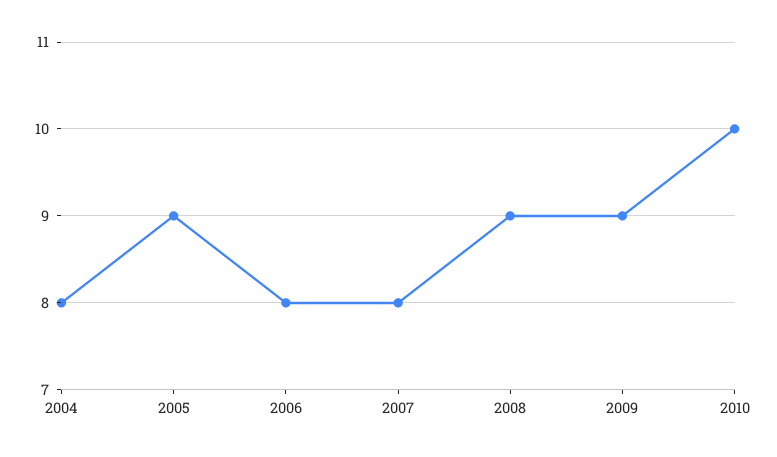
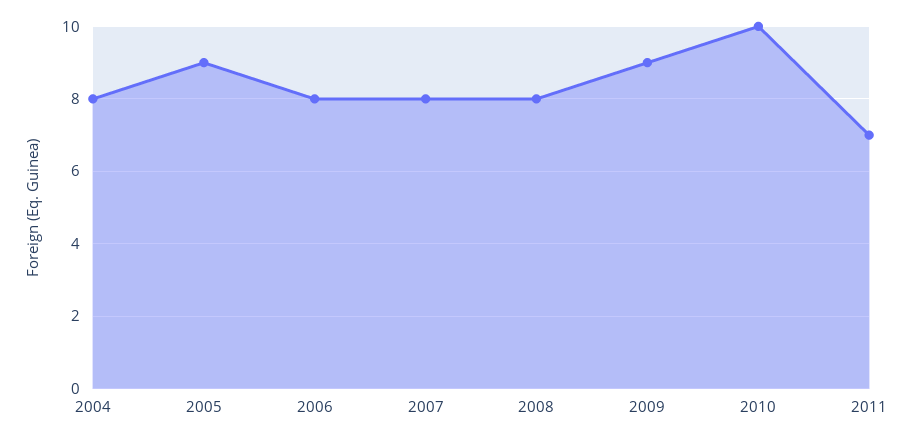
2008: 9 -> 8
2011: none -> 7

